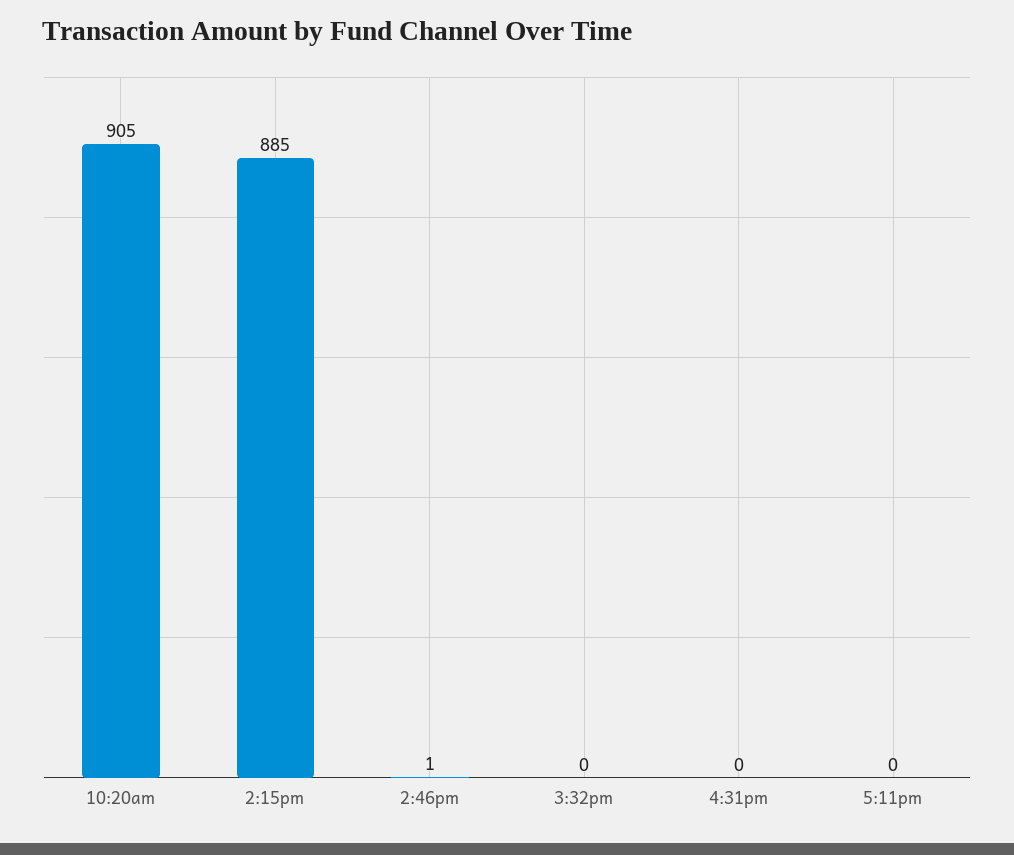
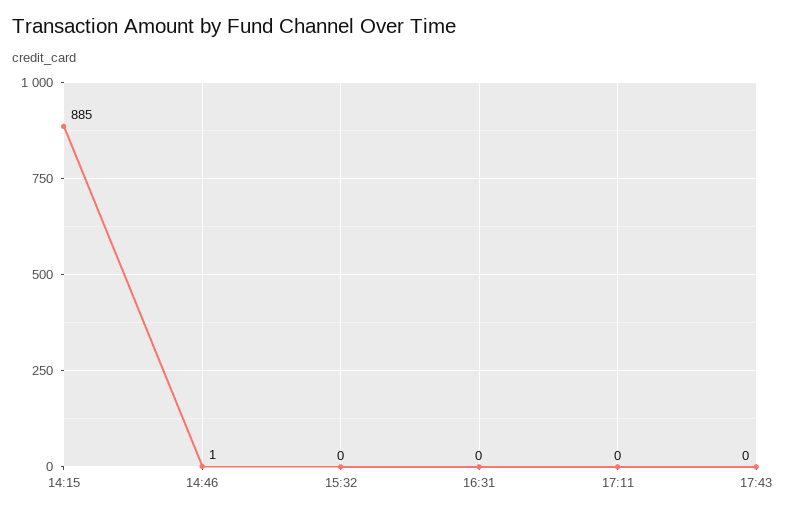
10:20am: 905 -> none
17:43: none -> 0

